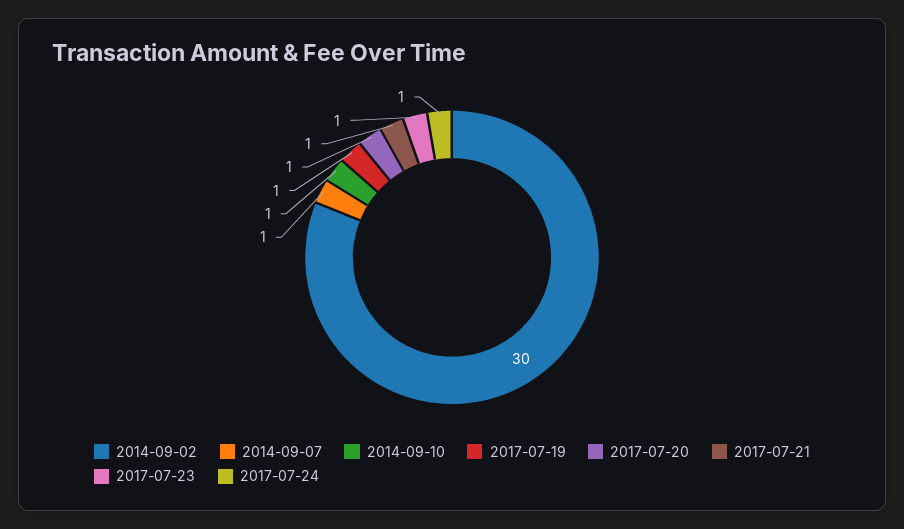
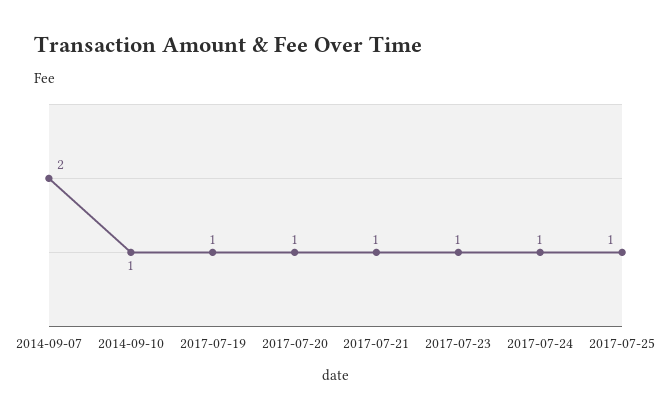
2014-09-02: 30 -> none
2014-09-07: 1 -> 2
2017-07-25: none -> 1

